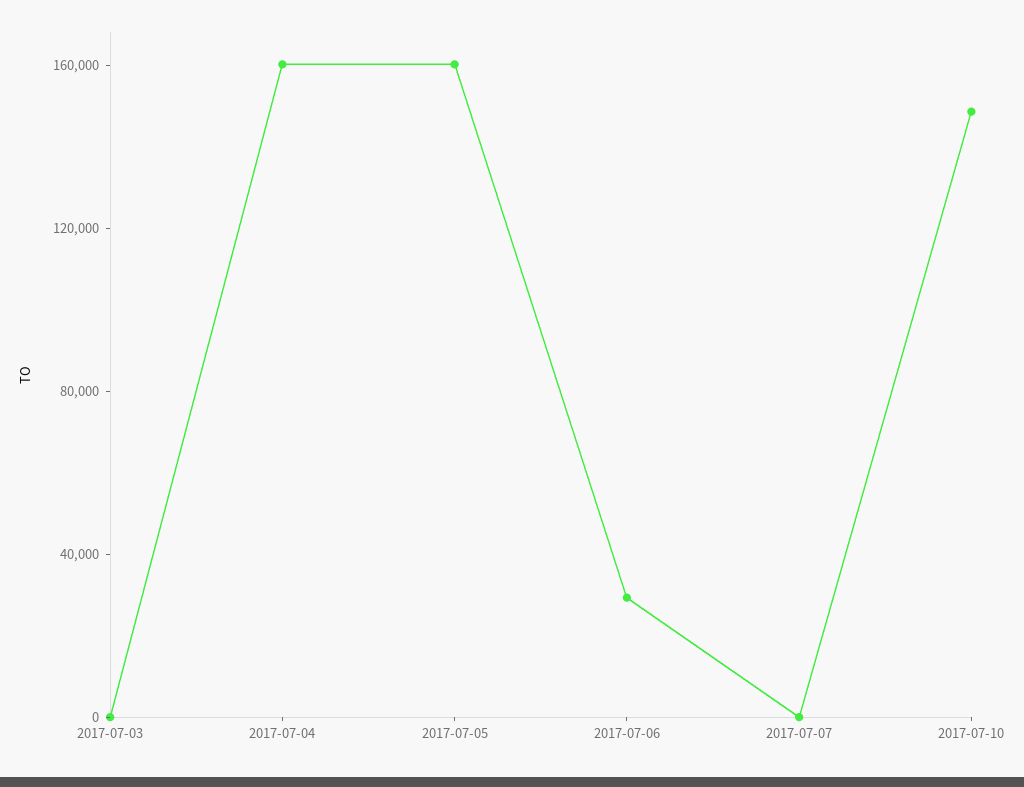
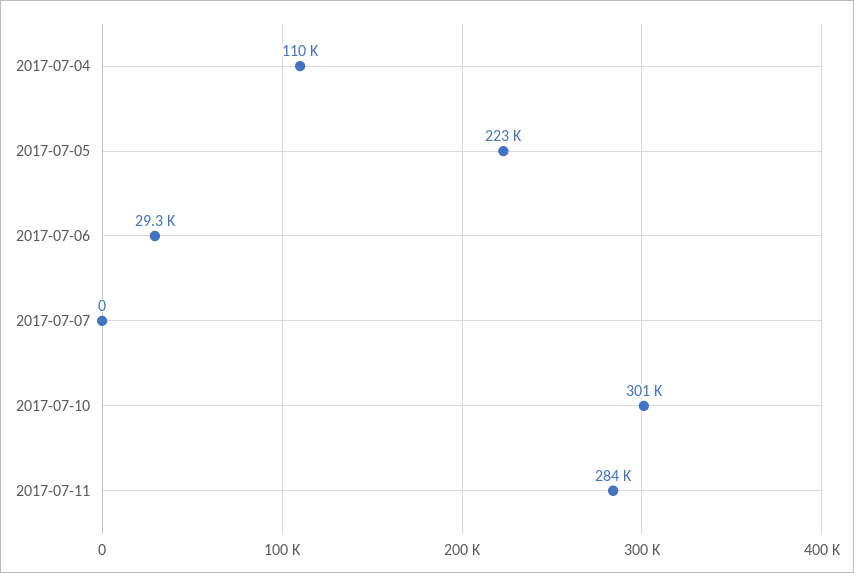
2017-07-03: 0 -> none
2017-07-04: 160000 -> 110000
2017-07-05: 160000 -> 223000
2017-07-10: 150000 -> 301000
2017-07-11: none -> 284000

